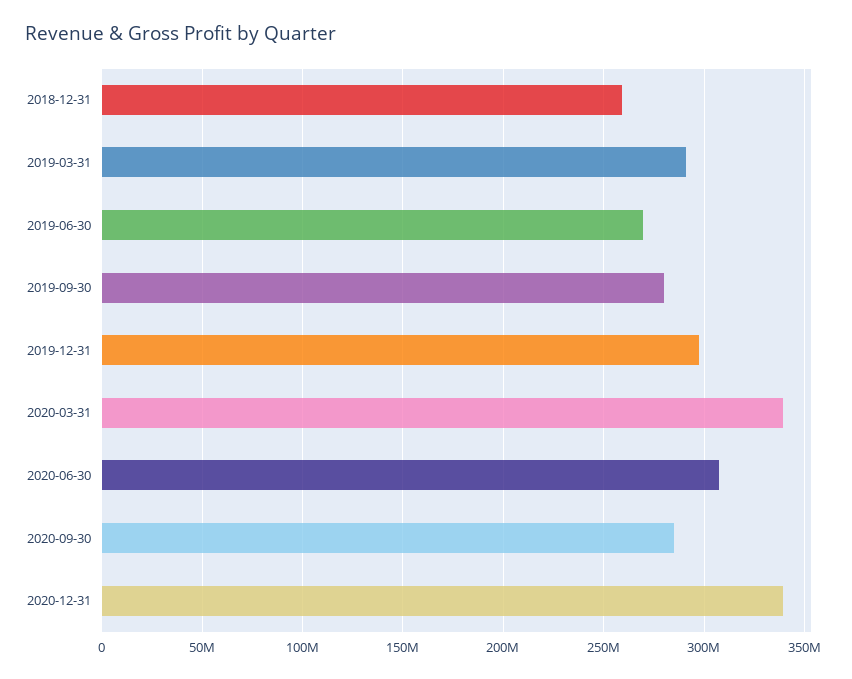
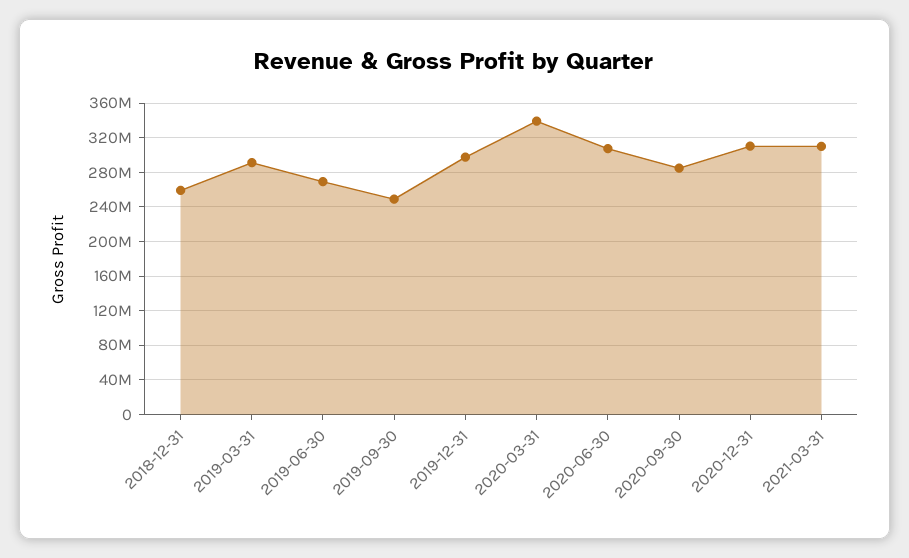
2019-09-30: 280000000 -> 250000000
2020-12-31: 340000000 -> 310000000
2021-03-31: none -> 310000000

